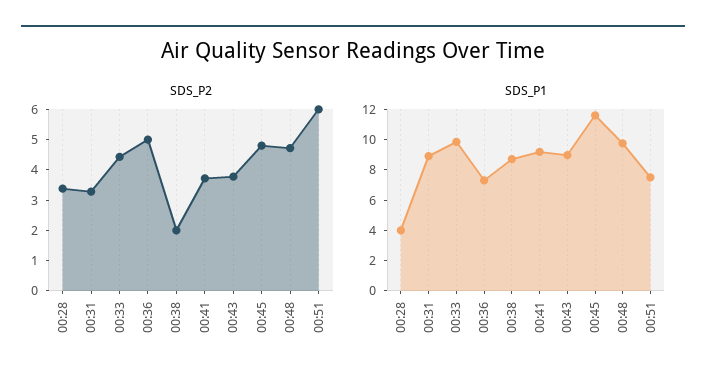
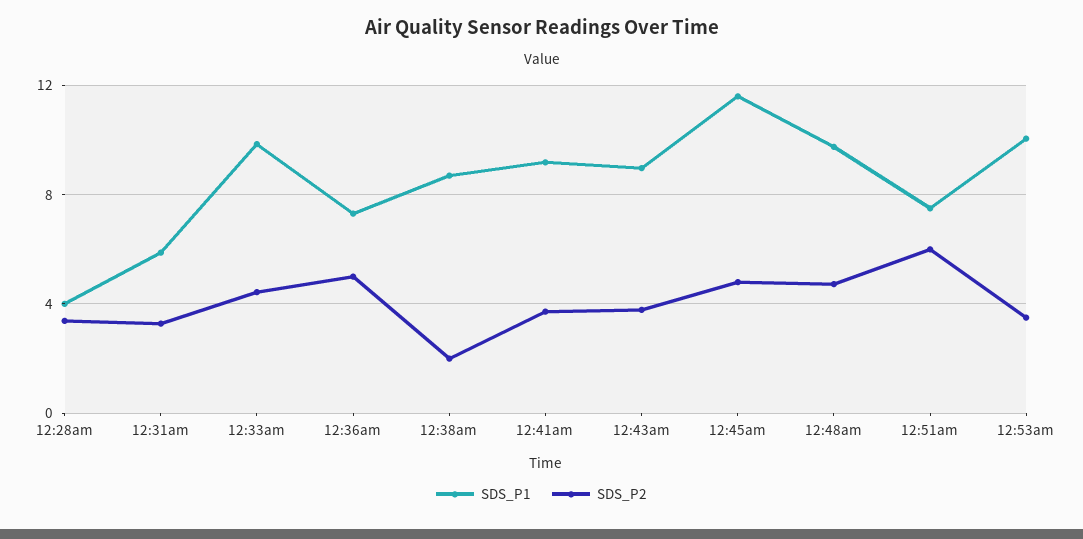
SDS_P1, 00:31: 9 -> 6
SDS_P1, 12:53am: none -> 10
SDS_P2, 12:53am: none -> 3.5

